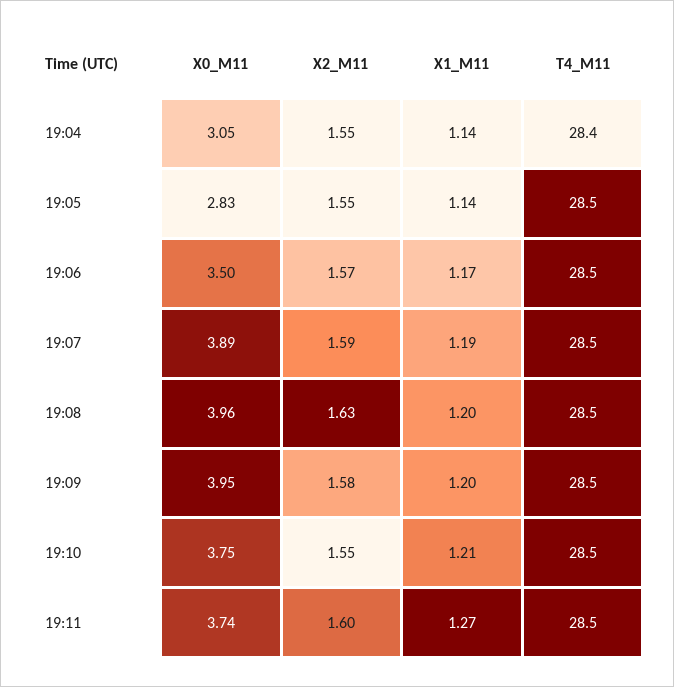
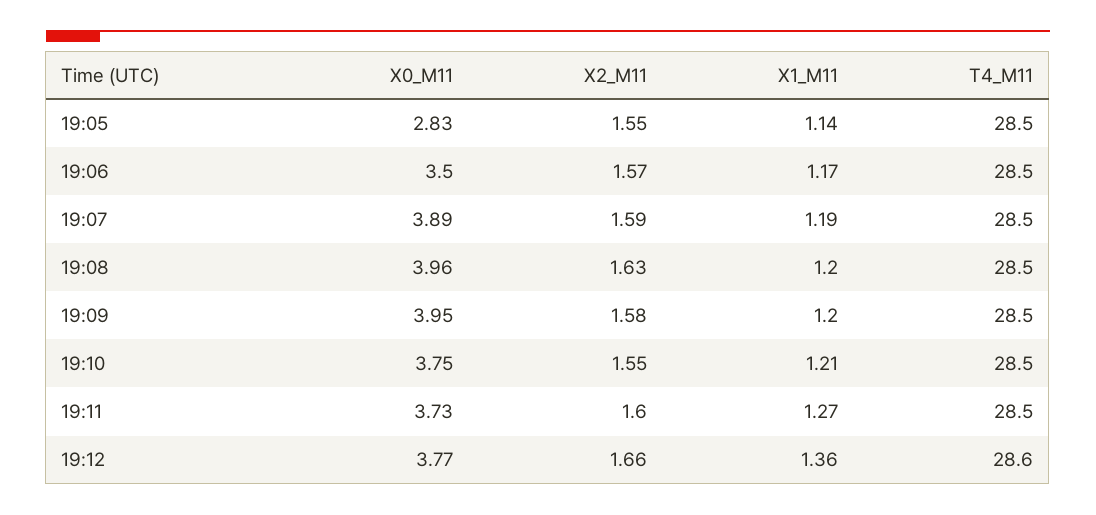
X0_M11, 19:04: 3.05 -> none
X2_M11, 19:04: 1.55 -> none
X1_M11, 19:04: 1.14 -> none
T4_M11, 19:04: 28.4 -> none
X0_M11, 19:11: 3.74 -> 3.73
X0_M11, 19:12: none -> 3.77
X2_M11, 19:12: none -> 1.66
X1_M11, 19:12: none -> 1.36
T4_M11, 19:12: none -> 28.6

